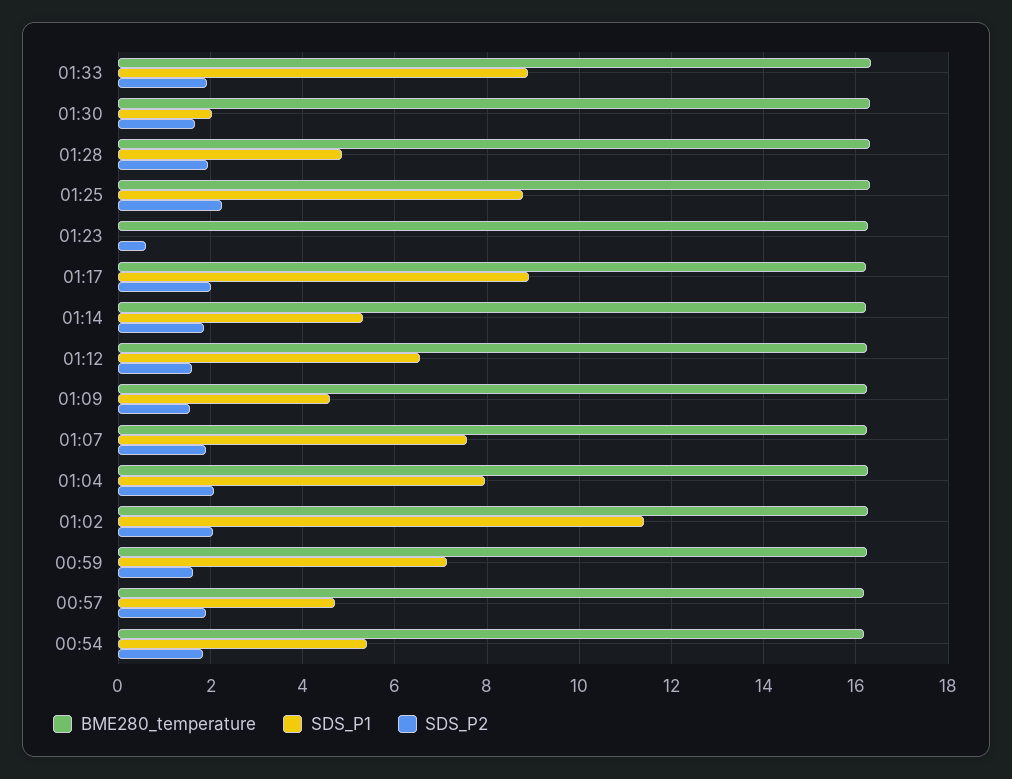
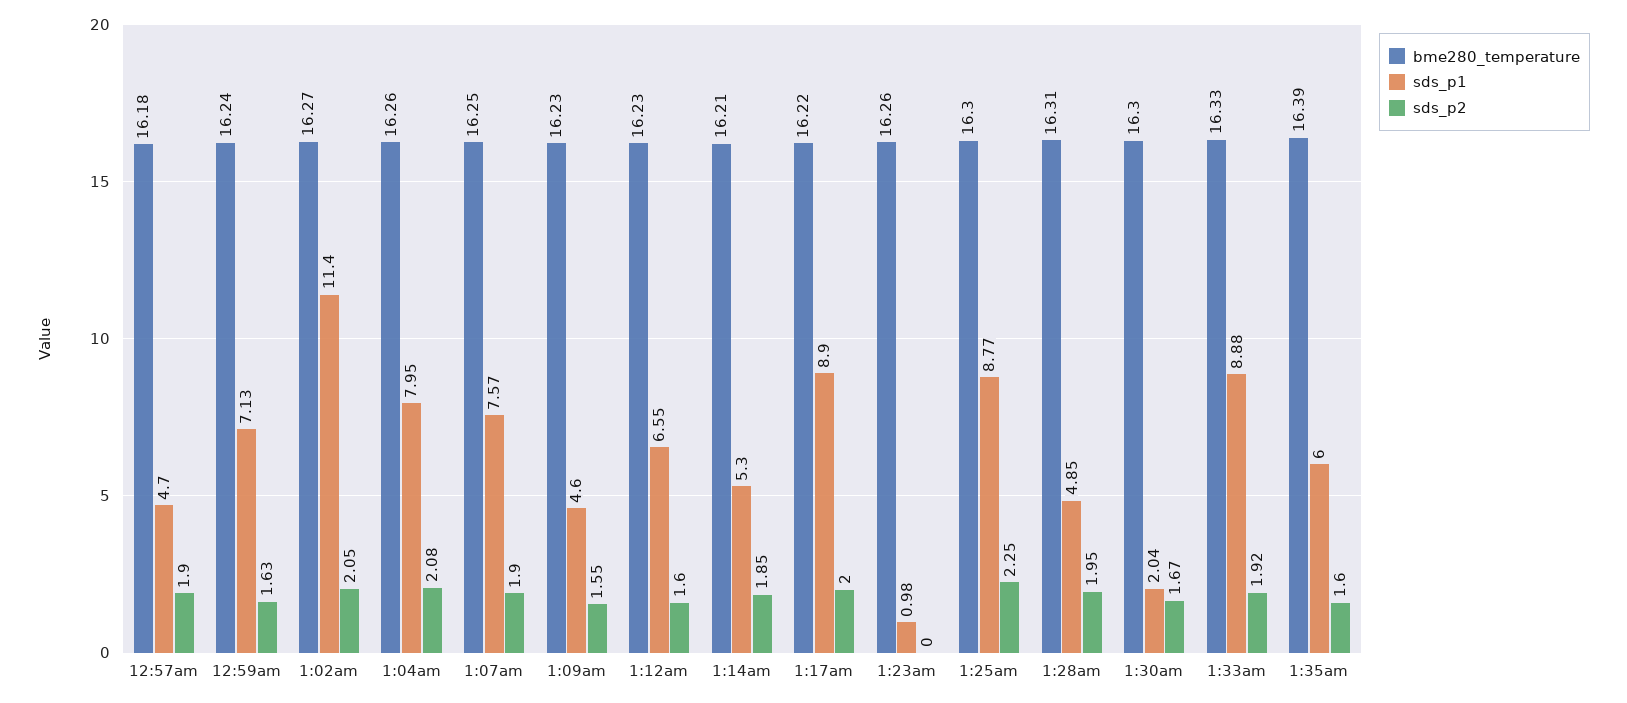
SDS_P1, 01:23: 0 -> 0.98
SDS_P2, 01:23: 0.6 -> 0
BME280_temperature, 00:54: 16.2 -> none
SDS_P1, 00:54: 5.4 -> none
SDS_P2, 00:54: 1.8 -> none
BME280_temperature, 1:35am: none -> 16.39
SDS_P1, 1:35am: none -> 6
SDS_P2, 1:35am: none -> 1.6

